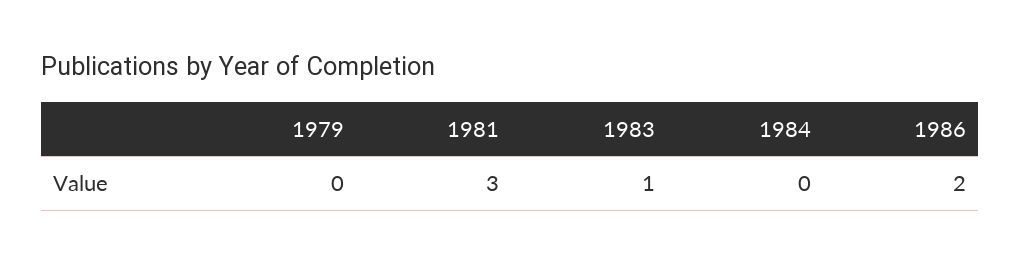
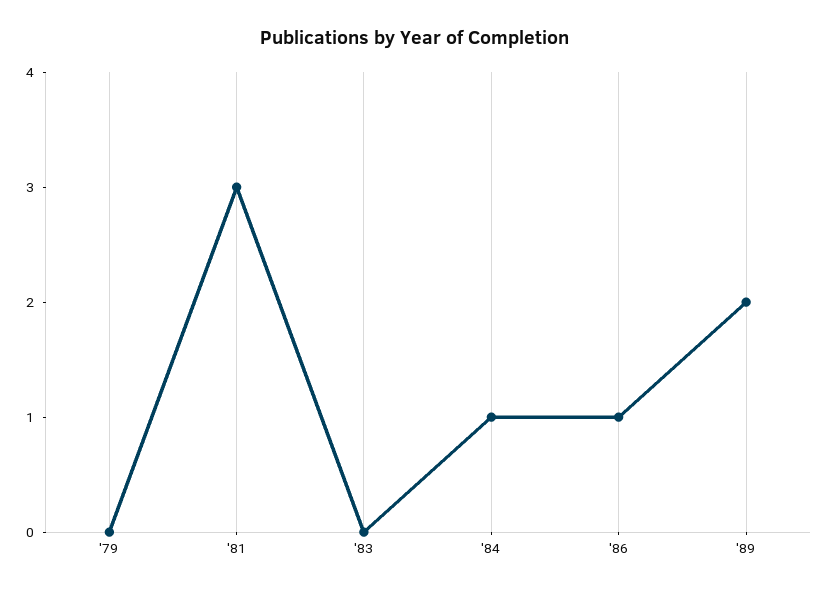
1983: 1 -> 0
1984: 0 -> 1
1986: 2 -> 1
'89: none -> 2

